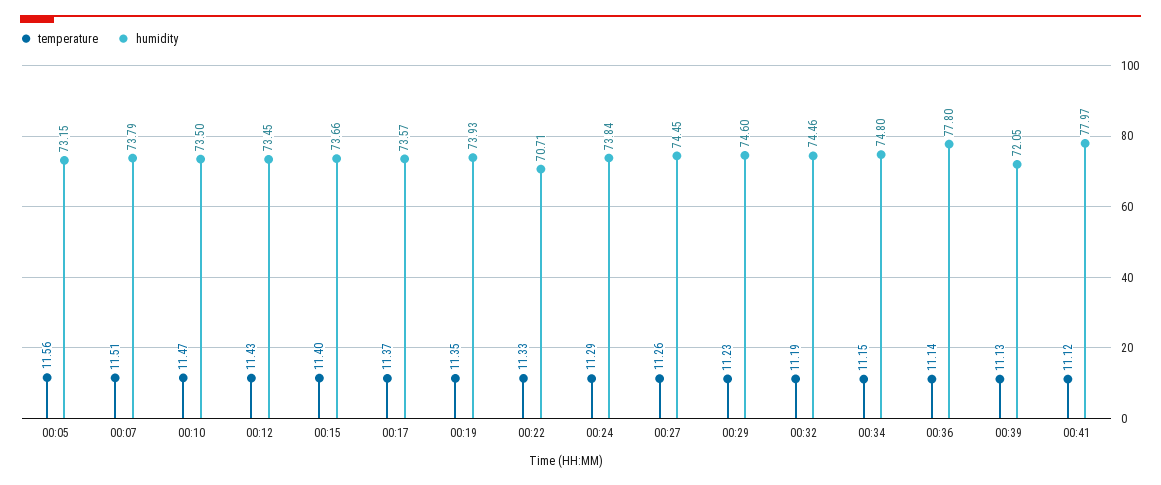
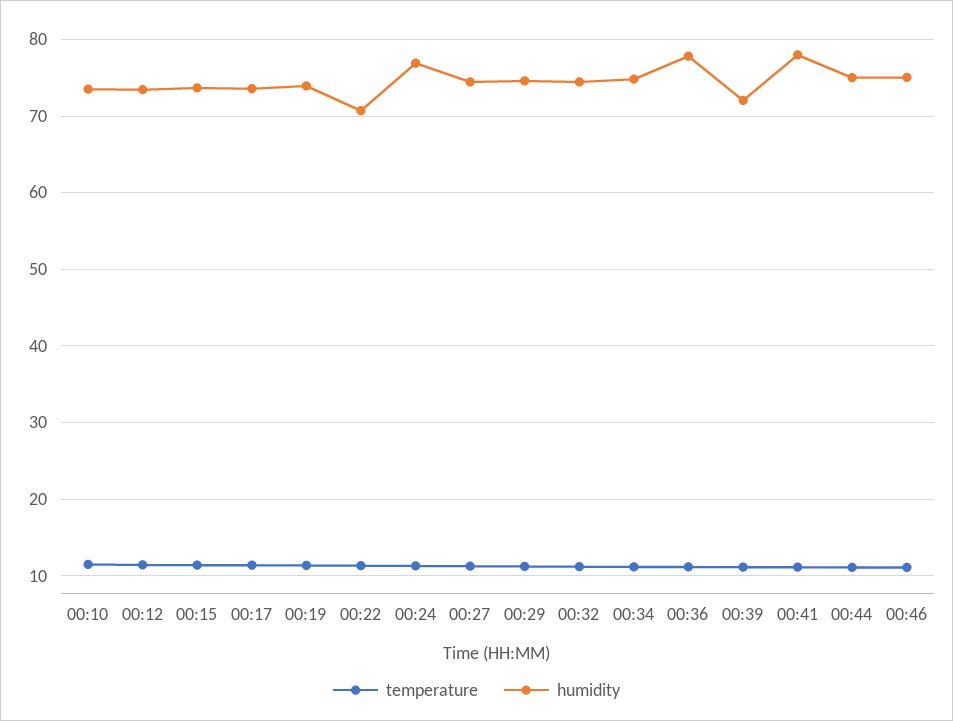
temperature, 00:05: 11.56 -> none
humidity, 00:05: 73.15 -> none
temperature, 00:07: 11.51 -> none
humidity, 00:07: 73.79 -> none
humidity, 00:24: 73.84 -> 77
temperature, 00:44: none -> 11
humidity, 00:44: none -> 75
temperature, 00:46: none -> 11
humidity, 00:46: none -> 75

